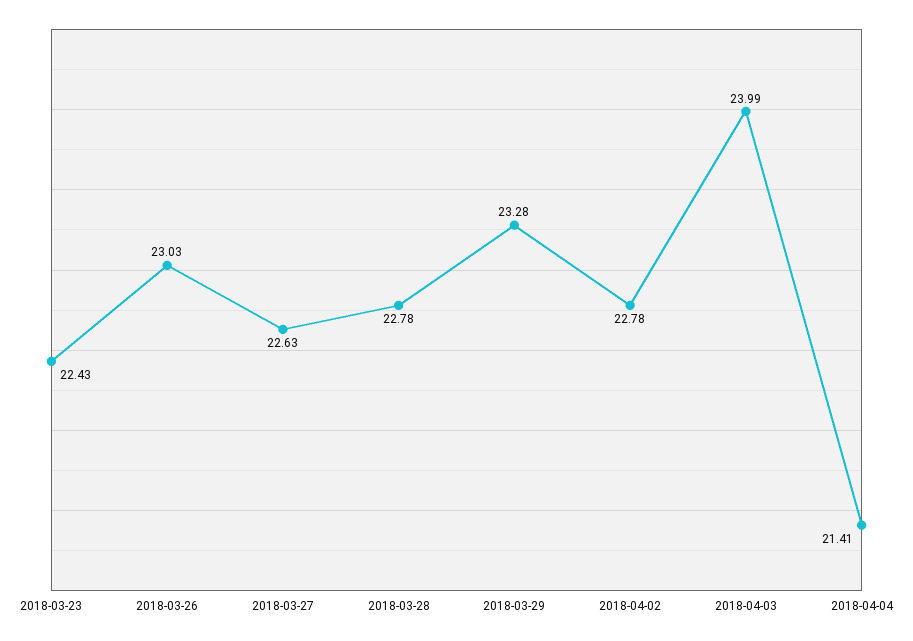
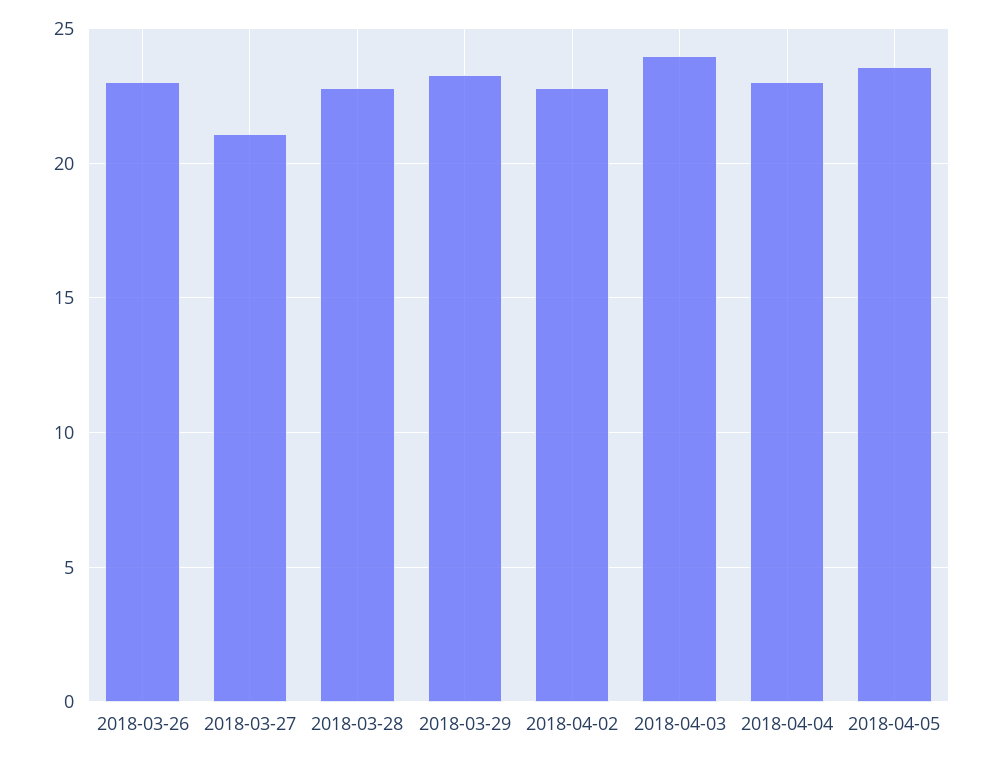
2018-03-23: 22.43 -> none
2018-03-27: 22.63 -> 21
2018-04-04: 21.41 -> 23
2018-04-05: none -> 23.5

